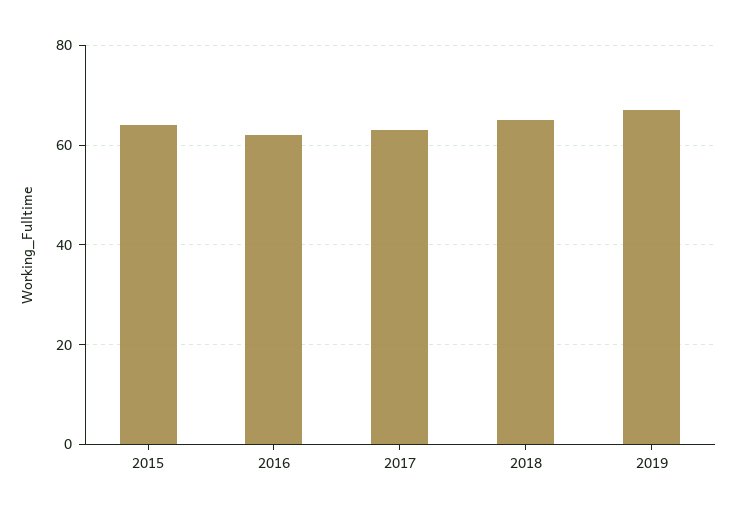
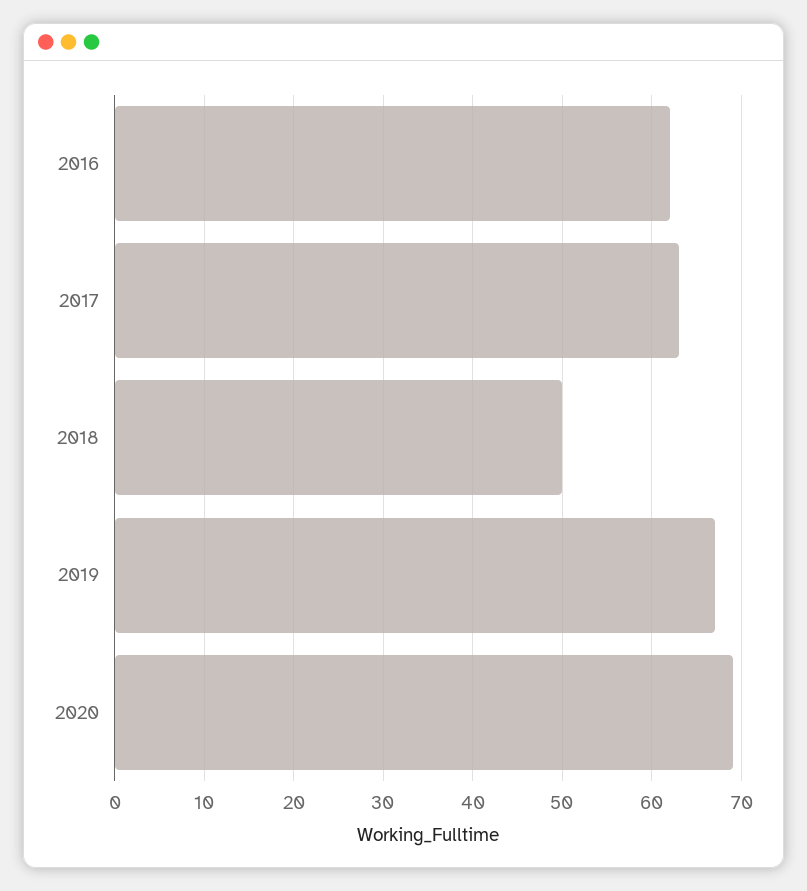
2015: 65 -> none
2018: 65 -> 50
2020: none -> 69

